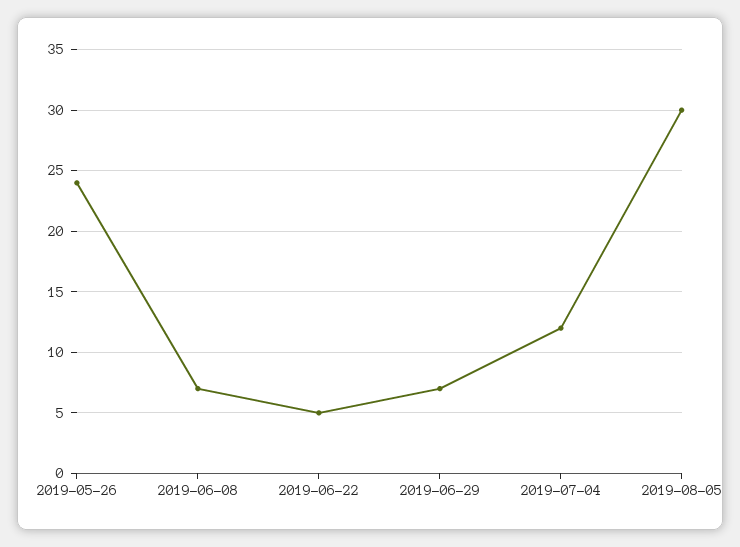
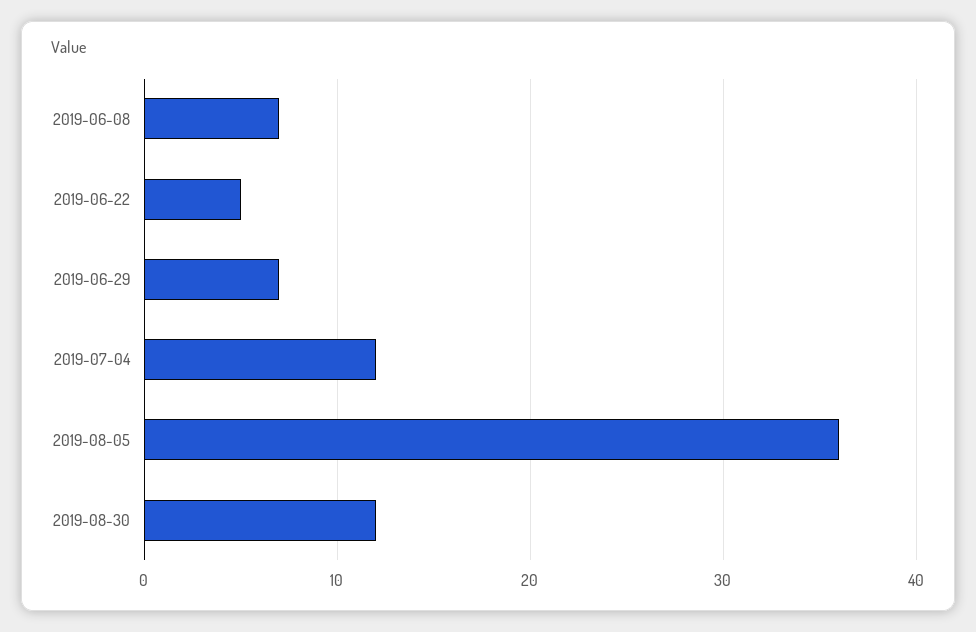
2019-05-26: 24 -> none
2019-08-05: 30 -> 36
2019-08-30: none -> 12

